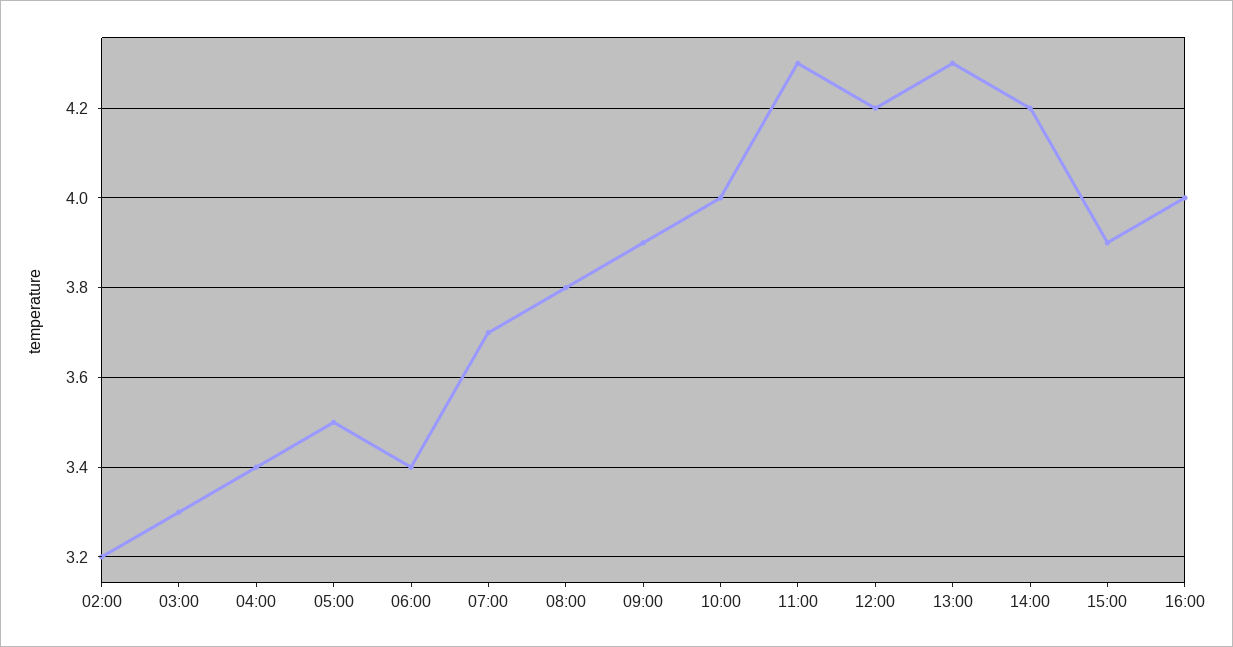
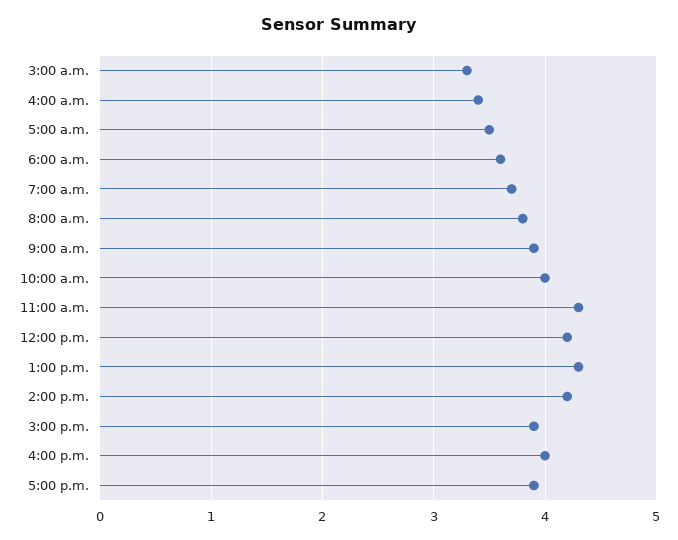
02:00: 3.2 -> none
06:00: 3.4 -> 3.6
5:00 p.m.: none -> 3.9

